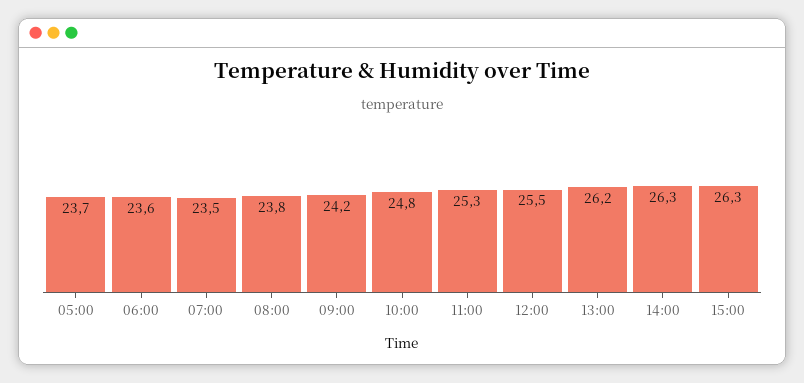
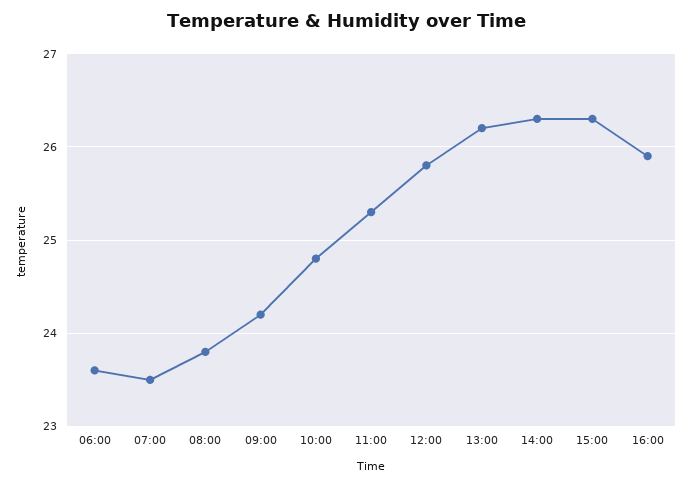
05:00: 23.7 -> none
12:00: 25.5 -> 25.8
16:00: none -> 25.9

